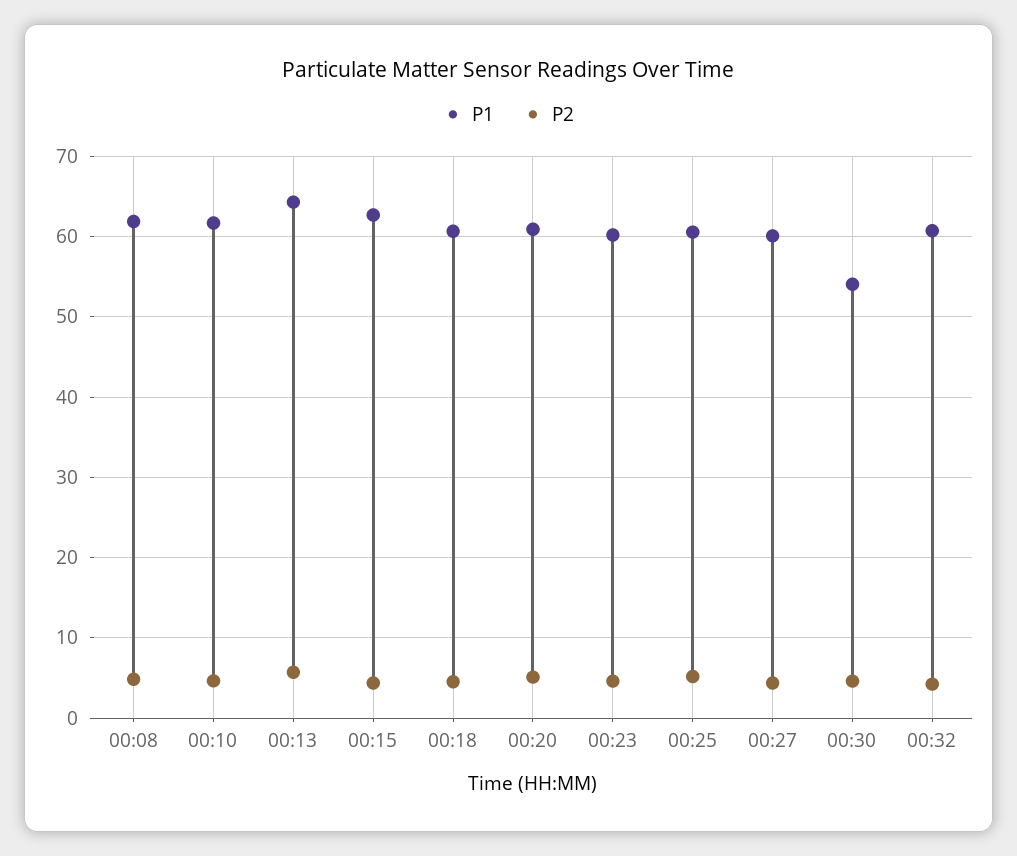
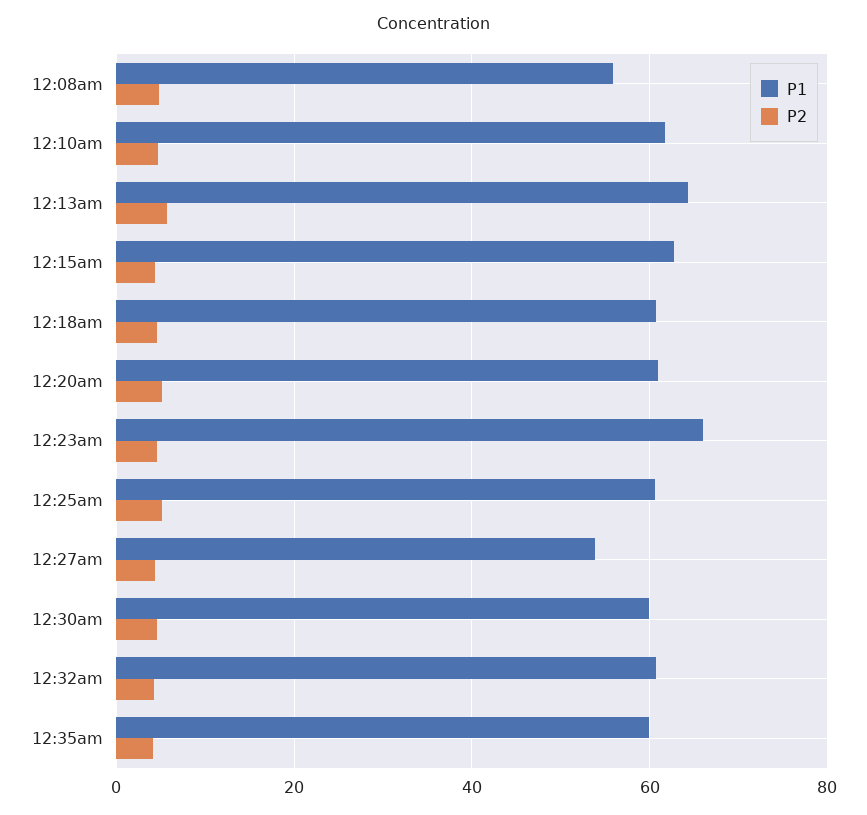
P1, 00:08: 62 -> 56
P1, 00:23: 60 -> 66
P1, 00:27: 60 -> 54
P1, 00:30: 54 -> 60
P1, 12:35am: none -> 60
P2, 12:35am: none -> 4

